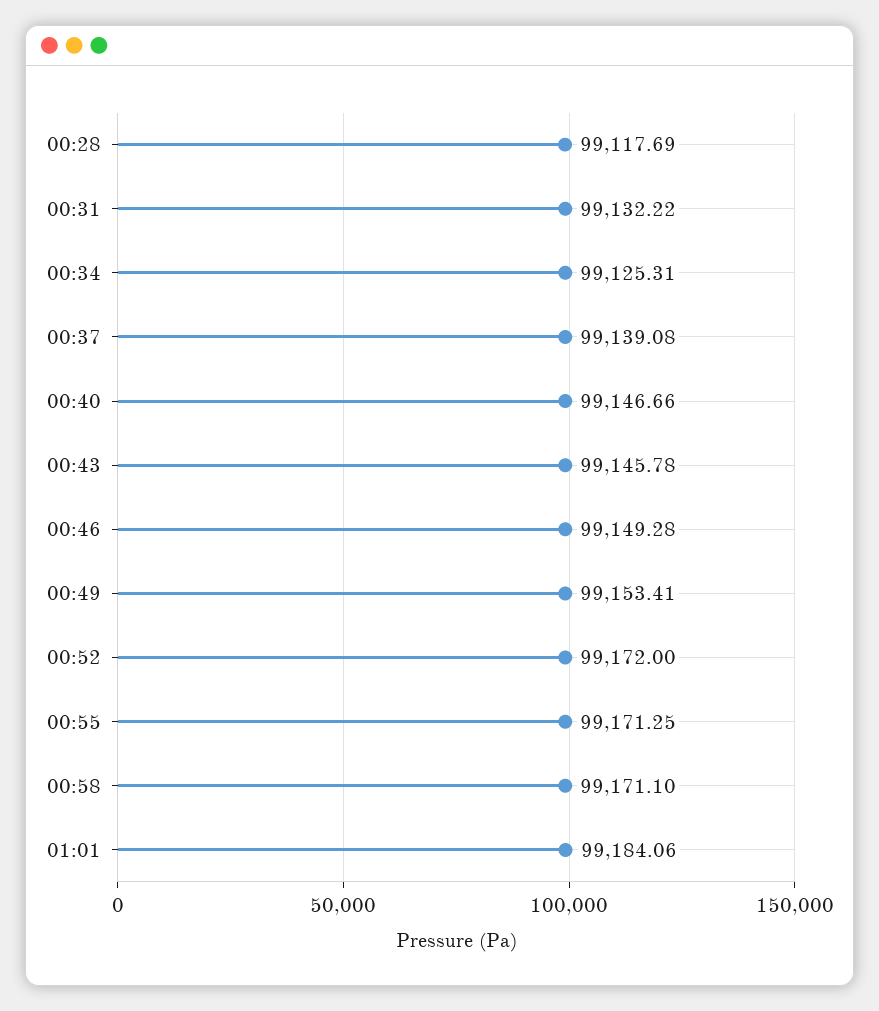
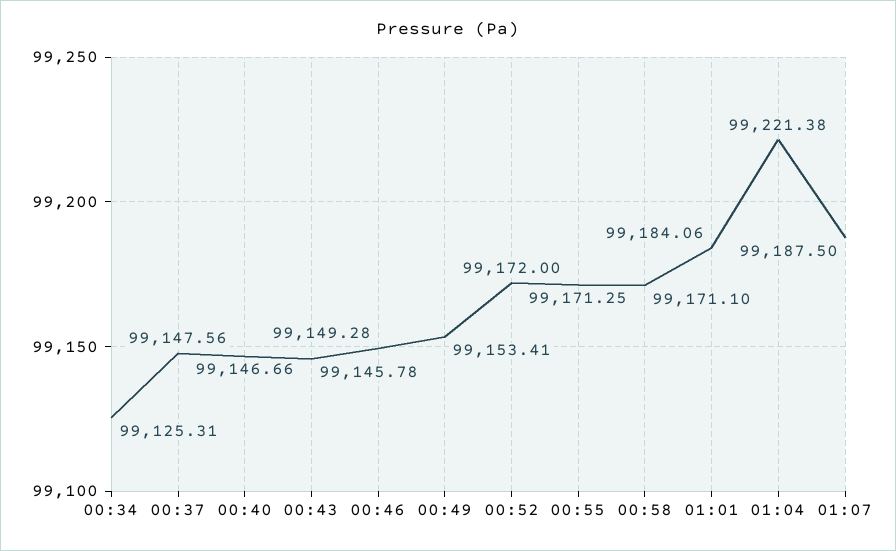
00:28: 99117.69 -> none
00:31: 99132.22 -> none
00:37: 99139.08 -> 99147.56
01:04: none -> 99221.38
01:07: none -> 99187.5

